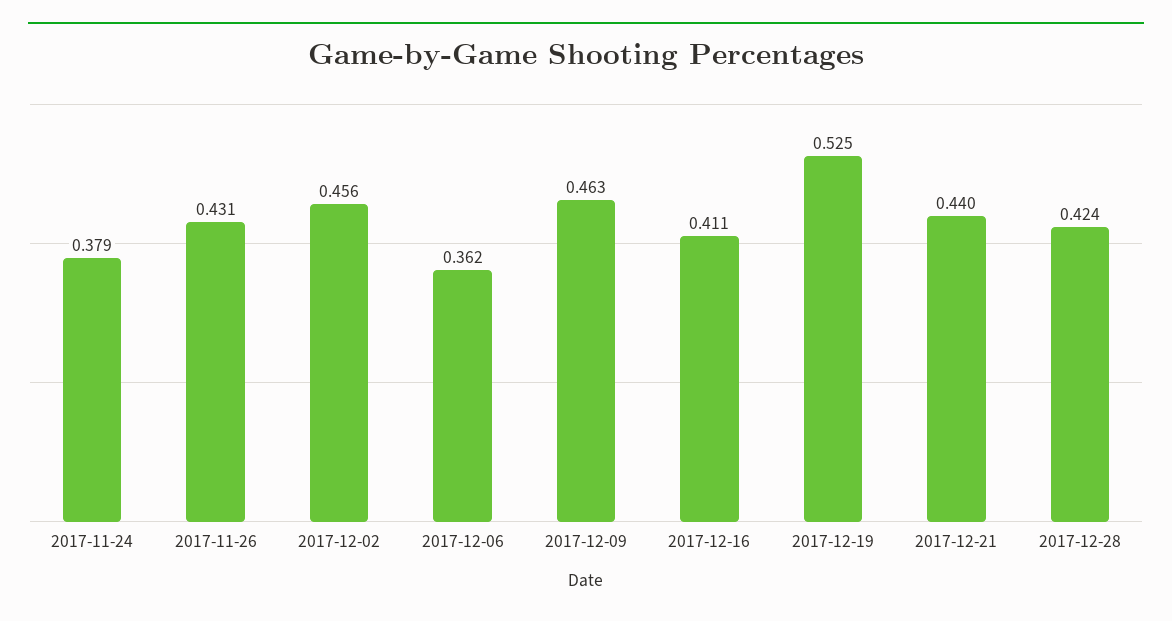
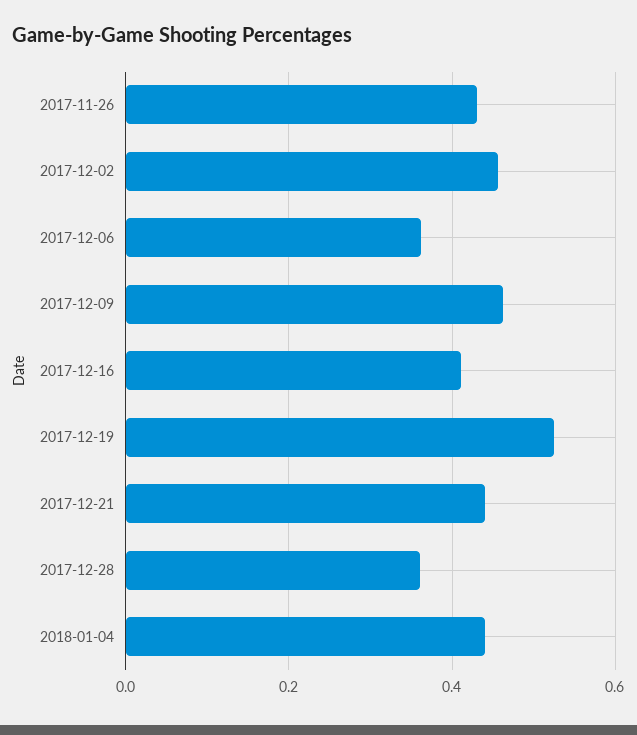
2017-11-24: 0.379 -> none
2017-12-28: 0.424 -> 0.36
2018-01-04: none -> 0.44

